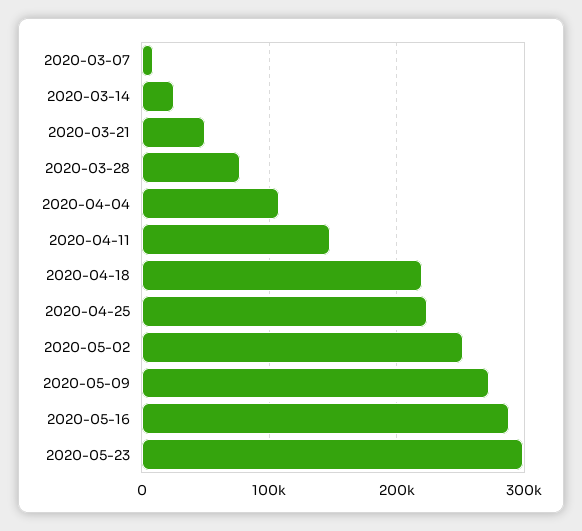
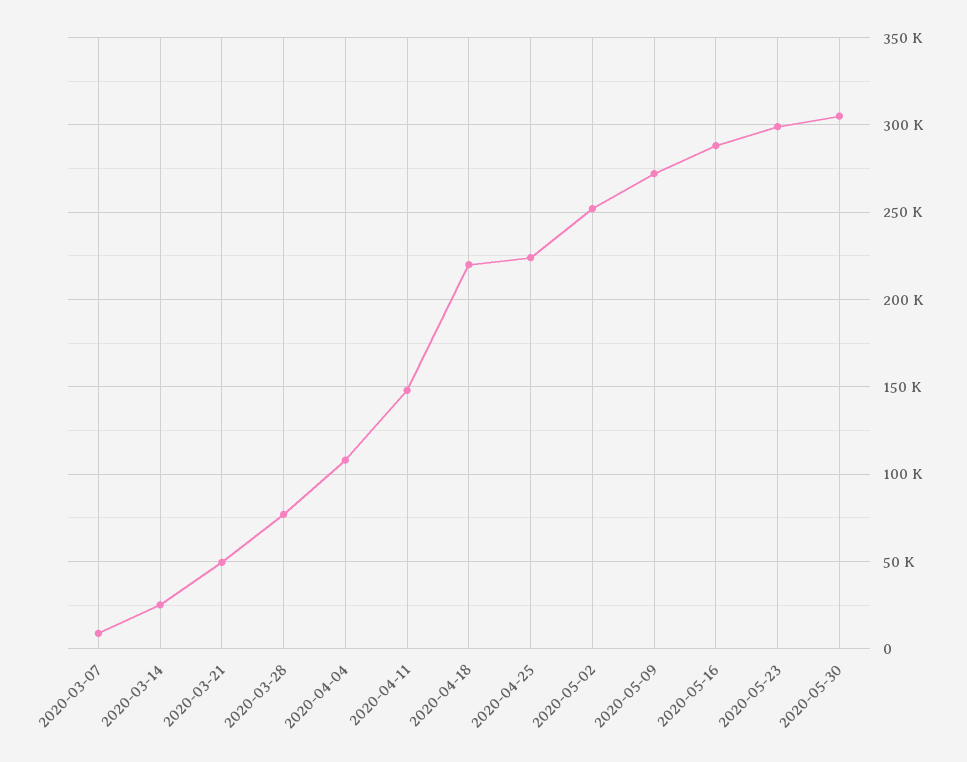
2020-05-30: none -> 305000

